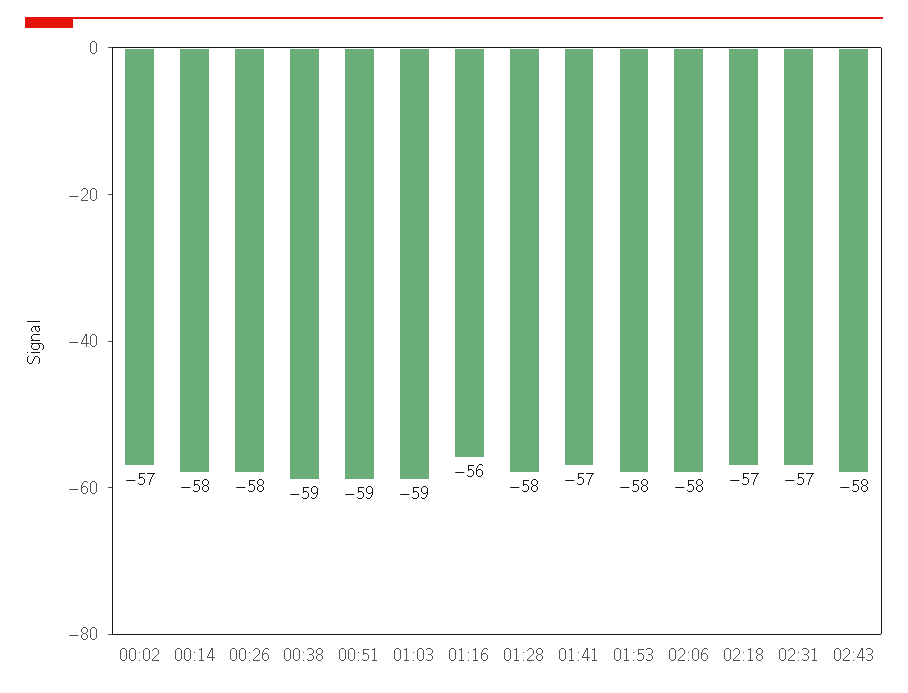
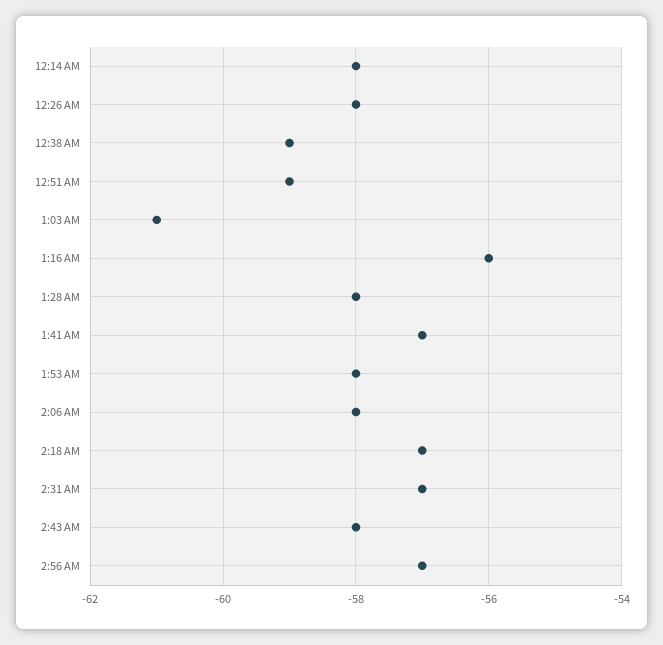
00:02: -57 -> none
01:03: -59 -> -61
2:56 AM: none -> -57

